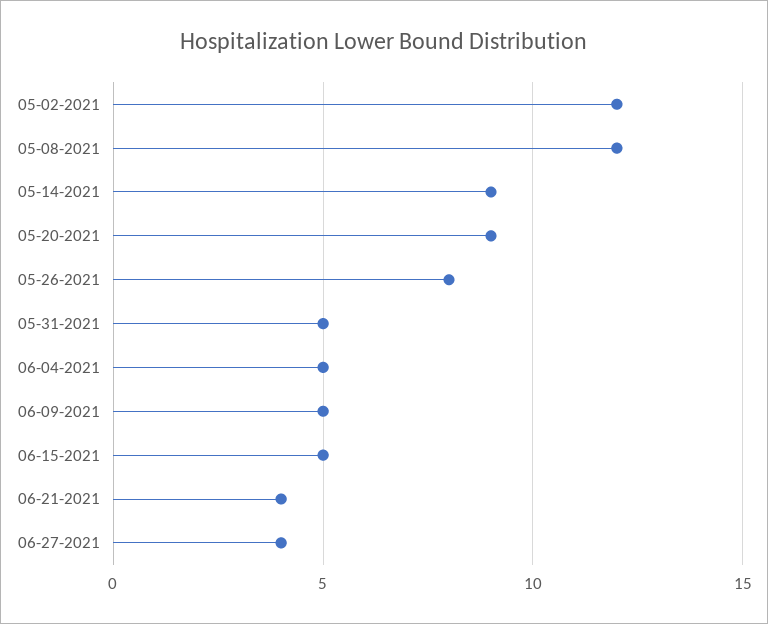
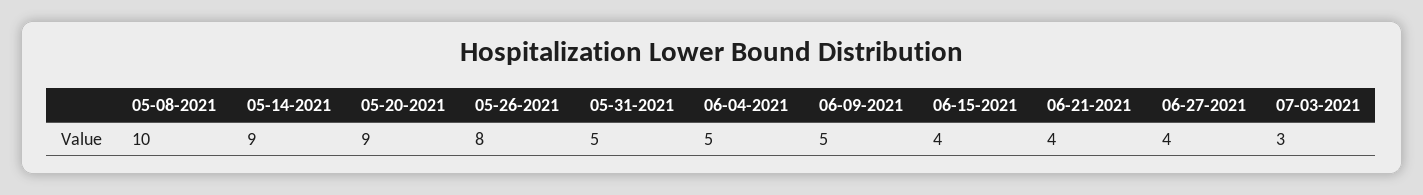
05-02-2021: 12 -> none
05-08-2021: 12 -> 10
06-15-2021: 5 -> 4
07-03-2021: none -> 3

